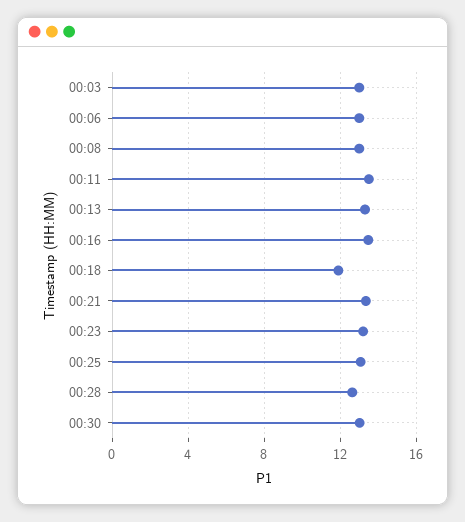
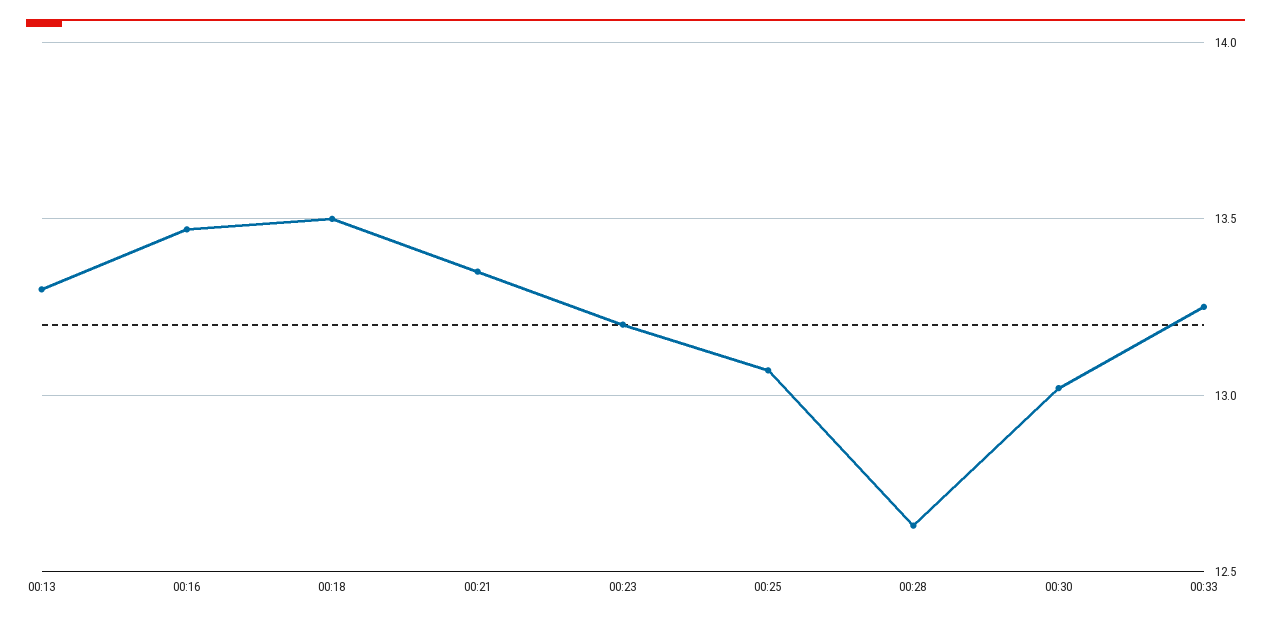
00:03: 13 -> none
00:06: 13 -> none
00:08: 13 -> none
00:11: 13.5 -> none
00:18: 12 -> 13.5
00:33: none -> 13.25

